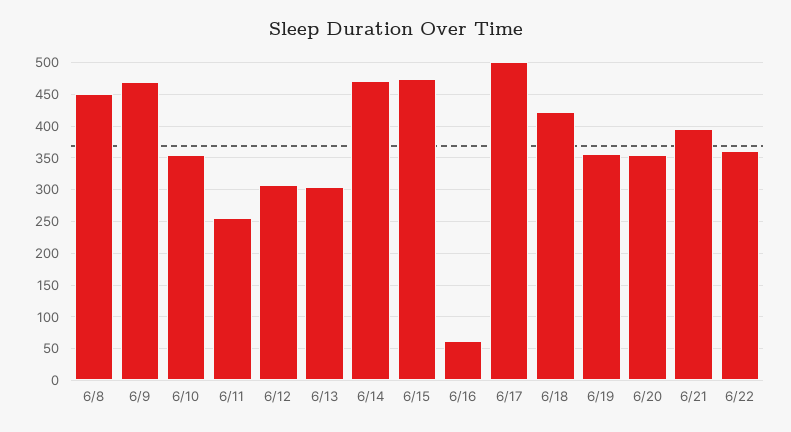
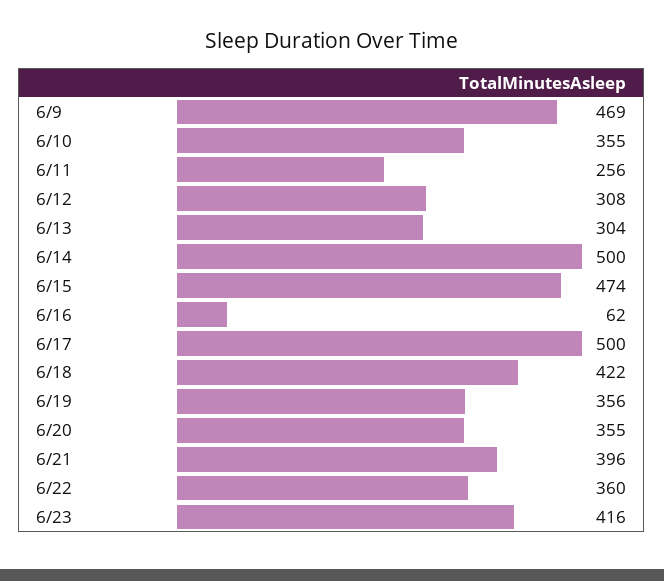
6/8: 450 -> none
6/14: 470 -> 500
6/23: none -> 416

